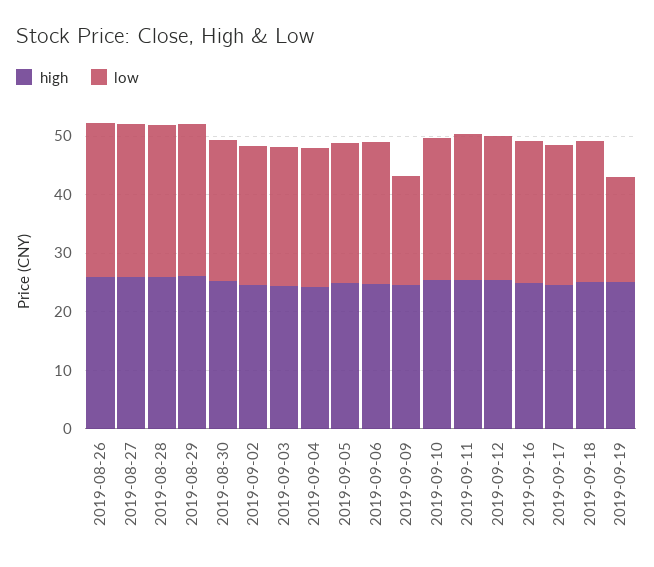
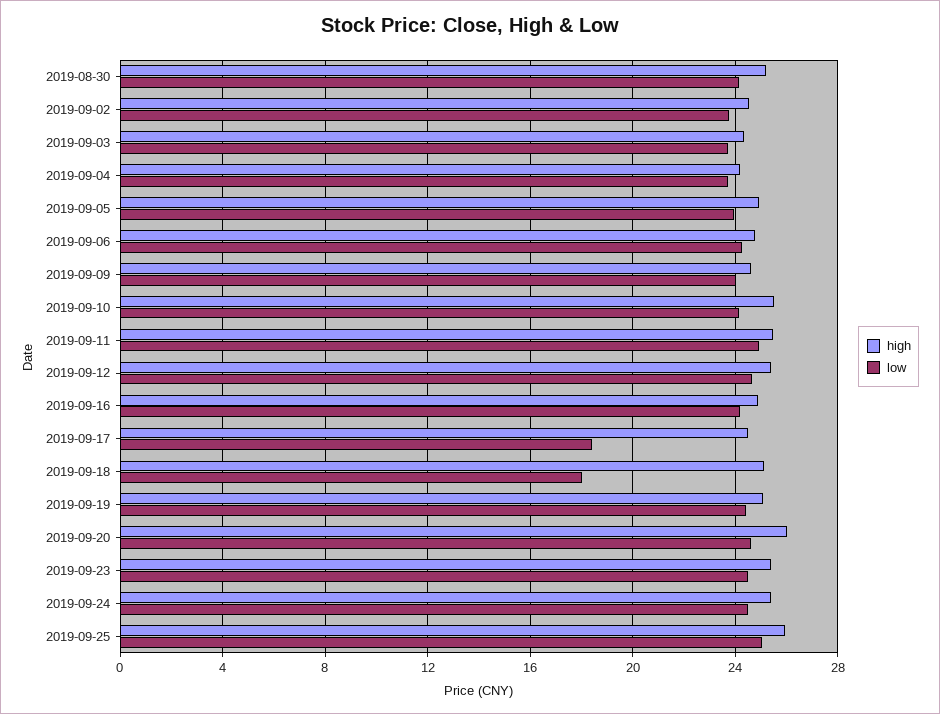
high, 2019-08-26: 26 -> none
low, 2019-08-26: 26 -> none
high, 2019-08-27: 26 -> none
low, 2019-08-27: 26 -> none
high, 2019-08-28: 26 -> none
low, 2019-08-28: 26 -> none
high, 2019-08-29: 26 -> none
low, 2019-08-29: 26 -> none
low, 2019-09-09: 18 -> 24
low, 2019-09-17: 24 -> 18.5
low, 2019-09-18: 24 -> 18
low, 2019-09-19: 18 -> 24.5
high, 2019-09-20: none -> 26
low, 2019-09-20: none -> 24.5
high, 2019-09-23: none -> 25.5
low, 2019-09-23: none -> 24.5
high, 2019-09-24: none -> 25.5
low, 2019-09-24: none -> 24.5
high, 2019-09-25: none -> 26
low, 2019-09-25: none -> 25

